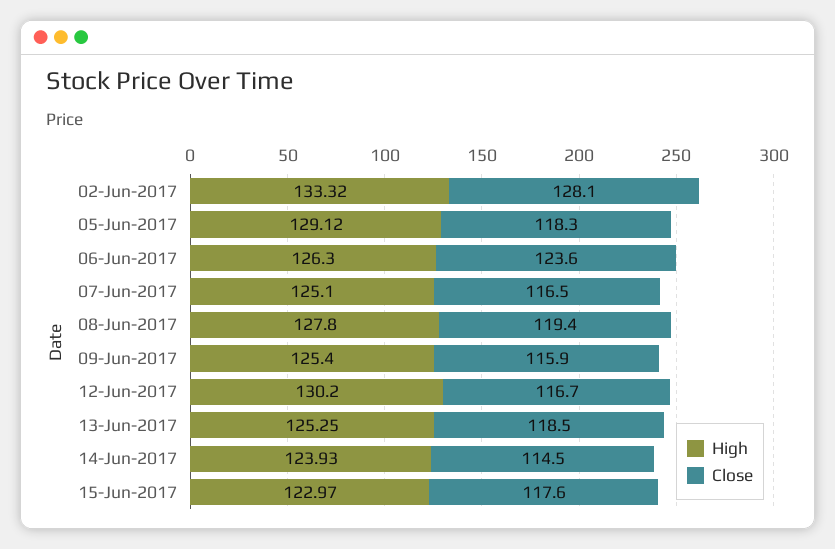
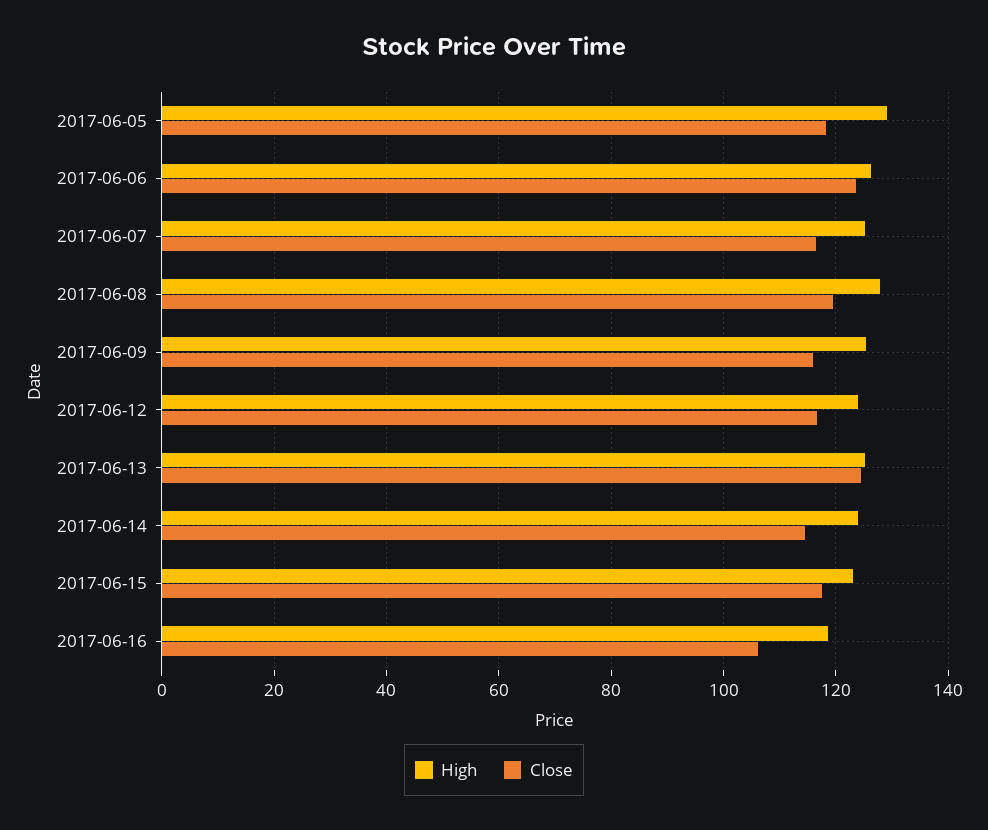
High, 02-Jun-2017: 133.32 -> none
Close, 02-Jun-2017: 128.1 -> none
High, 12-Jun-2017: 130.2 -> 124
Close, 13-Jun-2017: 118.5 -> 124
High, 2017-06-16: none -> 118
Close, 2017-06-16: none -> 106

